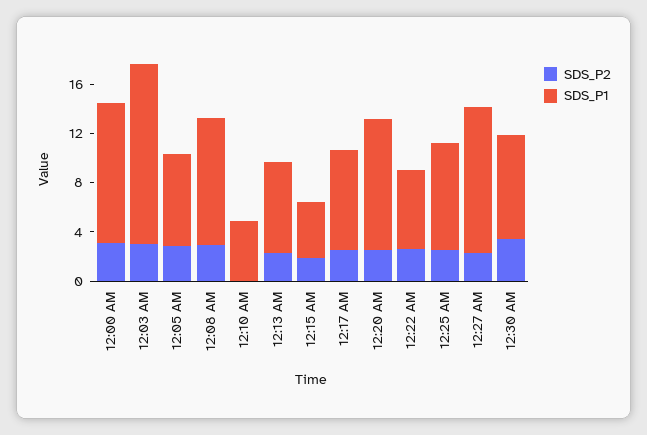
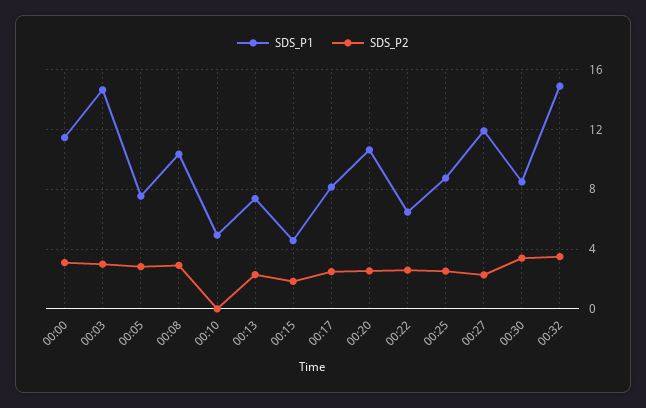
SDS_P1, 00:32: none -> 15
SDS_P2, 00:32: none -> 3.5

